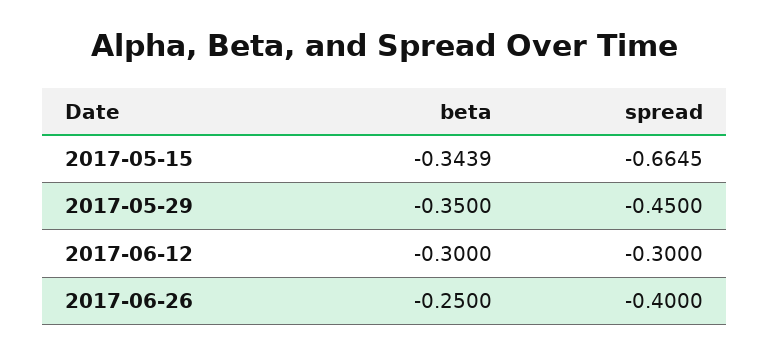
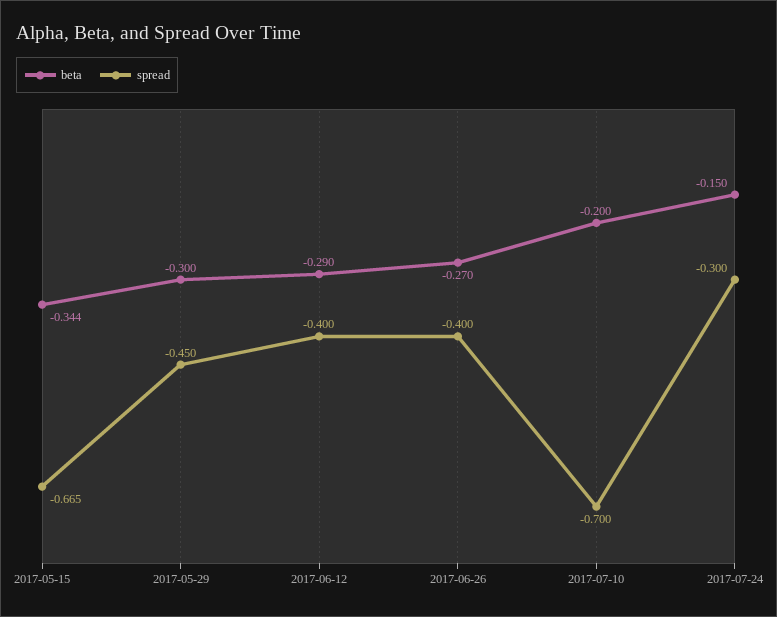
beta, 2017-05-29: -0.35 -> -0.3
beta, 2017-06-12: -0.3 -> -0.29
spread, 2017-06-12: -0.3 -> -0.4
beta, 2017-06-26: -0.25 -> -0.27
beta, 2017-07-10: none -> -0.2
spread, 2017-07-10: none -> -0.7
beta, 2017-07-24: none -> -0.15
spread, 2017-07-24: none -> -0.3

